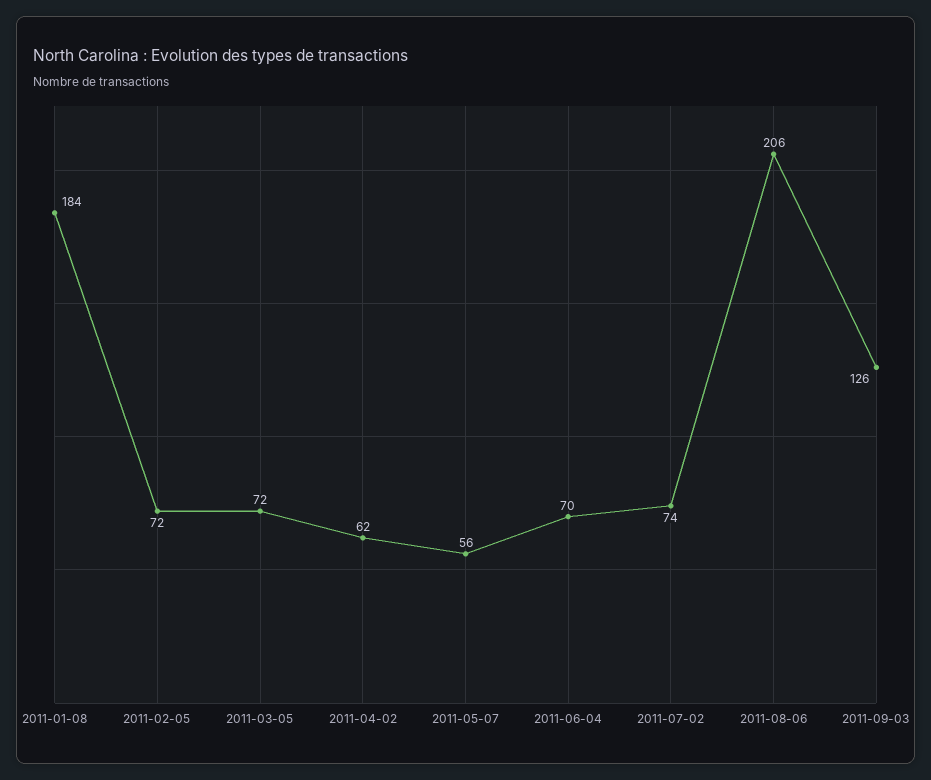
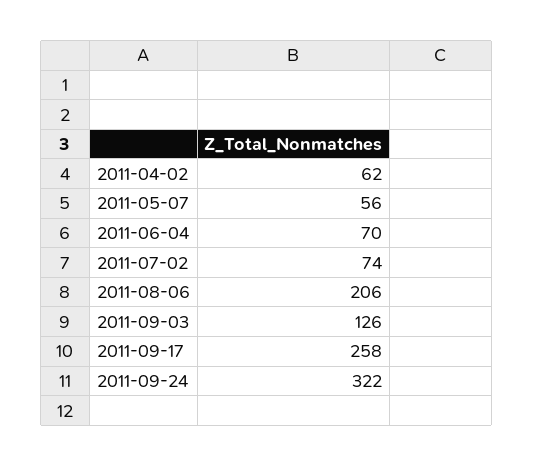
2011-01-08: 184 -> none
2011-02-05: 72 -> none
2011-03-05: 72 -> none
2011-09-17: none -> 258
2011-09-24: none -> 322

